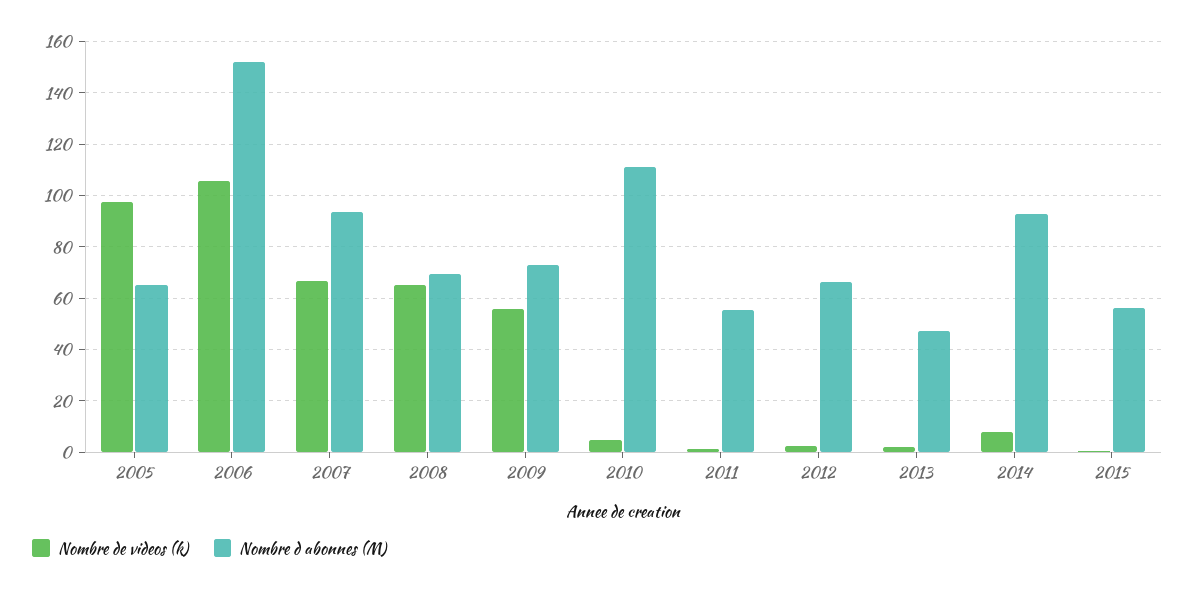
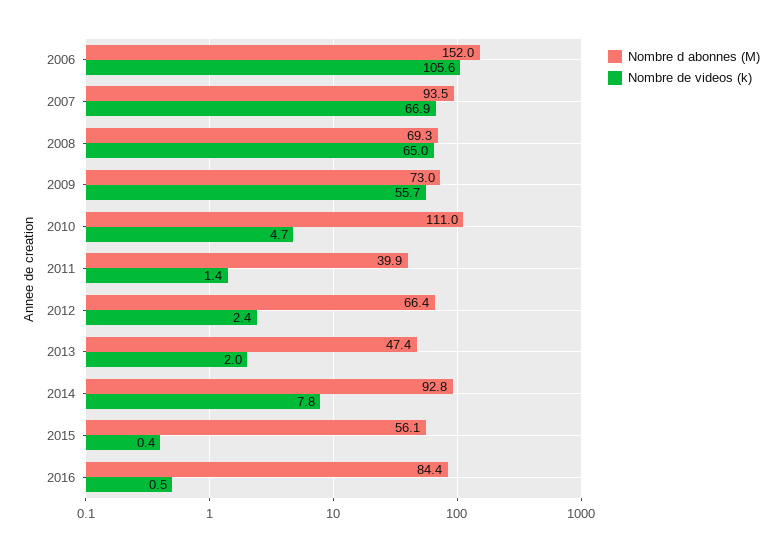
Nombre de videos (k), 2005: 97.5 -> none
Nombre d abonnes (M), 2005: 65 -> none
Nombre d abonnes (M), 2011: 55 -> 39.9
Nombre d abonnes (M), 2016: none -> 84.4
Nombre de videos (k), 2016: none -> 0.5

